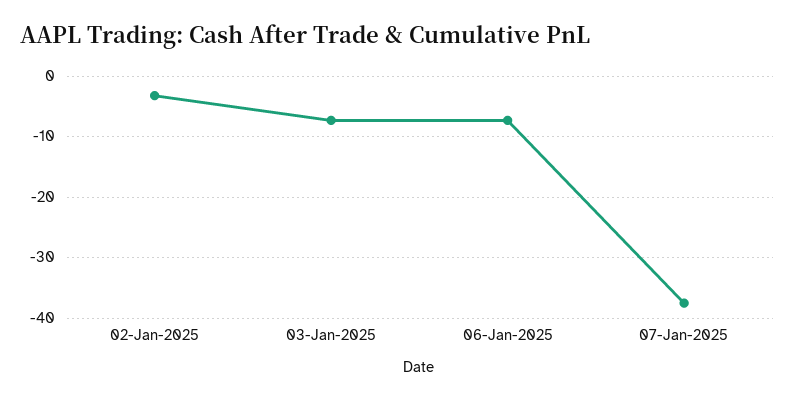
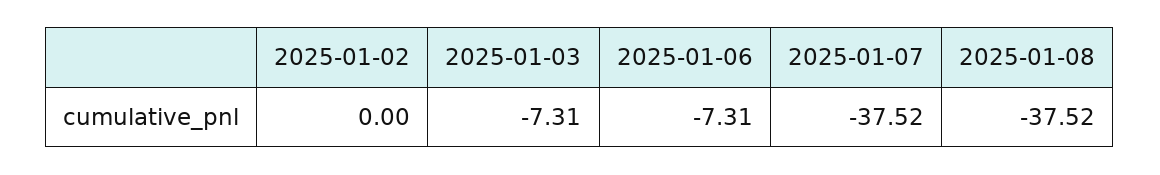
02-Jan-2025: -3 -> 0
2025-01-08: none -> -37.52

